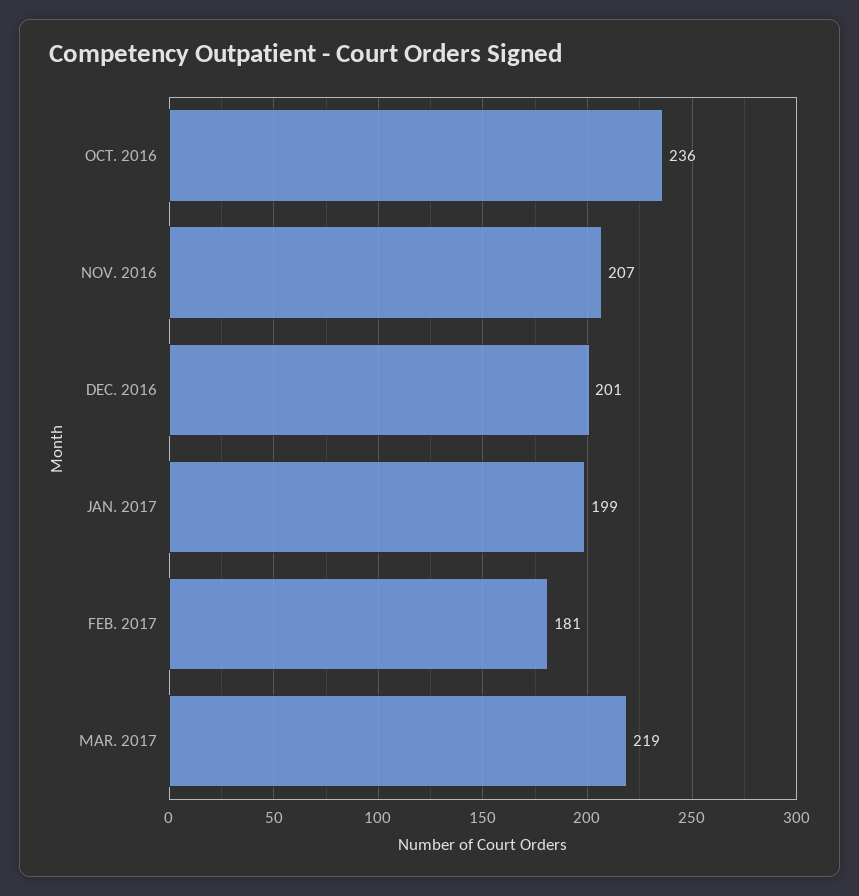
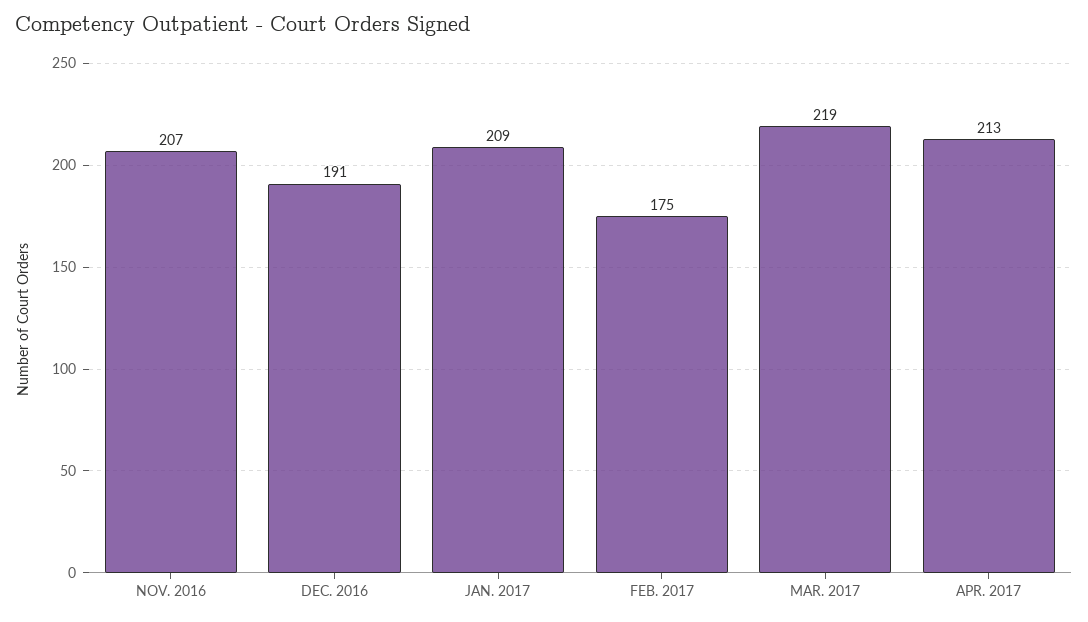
OCT. 2016: 236 -> none
DEC. 2016: 201 -> 191
JAN. 2017: 199 -> 209
FEB. 2017: 181 -> 175
APR. 2017: none -> 213

